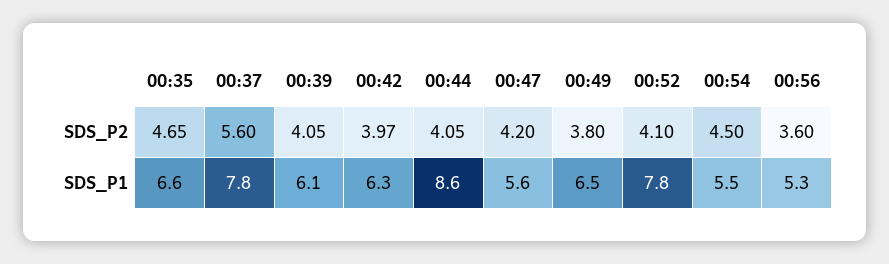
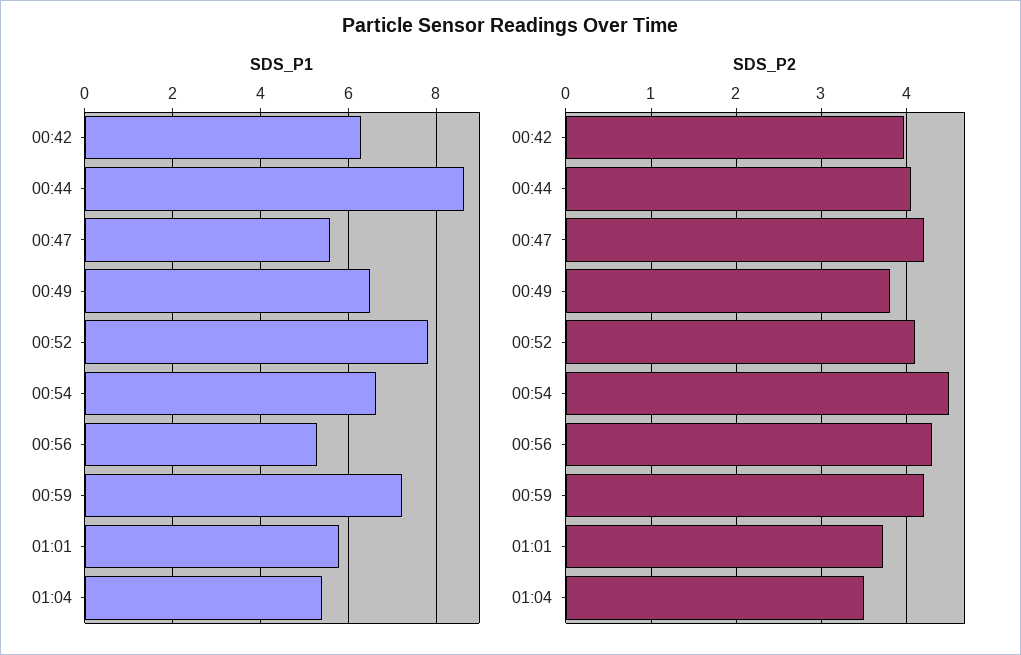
SDS_P2, 00:35: 4.65 -> none
SDS_P2, 00:37: 5.6 -> none
SDS_P2, 00:39: 4.05 -> none
SDS_P2, 00:56: 3.6 -> 4.3
SDS_P1, 00:35: 6.6 -> none
SDS_P1, 00:37: 7.8 -> none
SDS_P1, 00:39: 6.1 -> none
SDS_P1, 00:54: 5.5 -> 6.6
SDS_P1, 00:59: none -> 7.2
SDS_P1, 01:01: none -> 5.8
SDS_P1, 01:04: none -> 5.4
SDS_P2, 00:59: none -> 4.2
SDS_P2, 01:01: none -> 3.7
SDS_P2, 01:04: none -> 3.5

